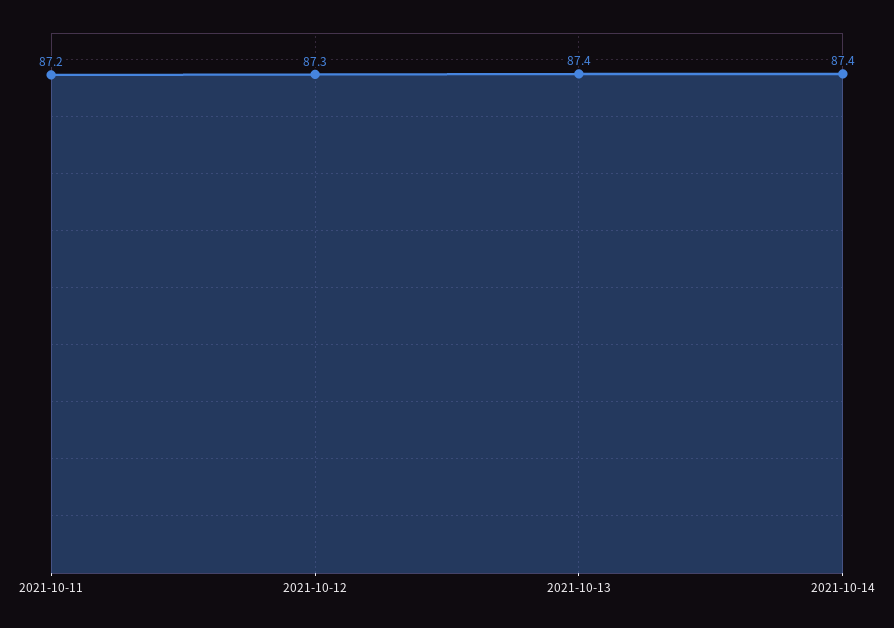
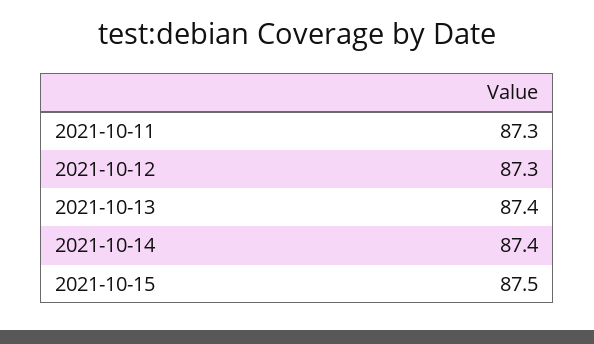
2021-10-11: 87.2 -> 87.3
2021-10-15: none -> 87.5

